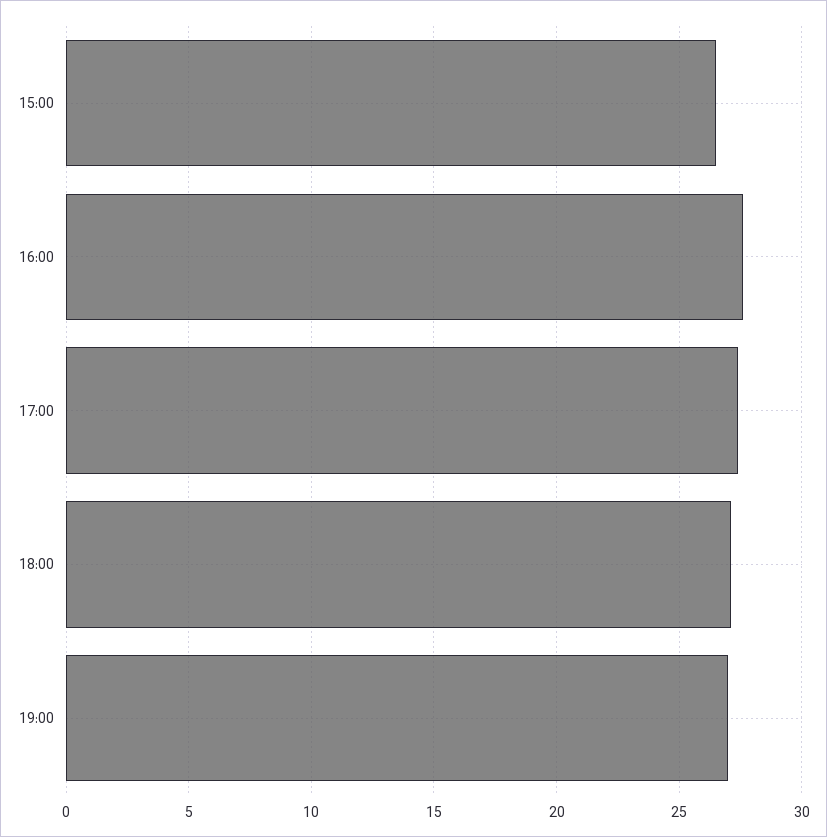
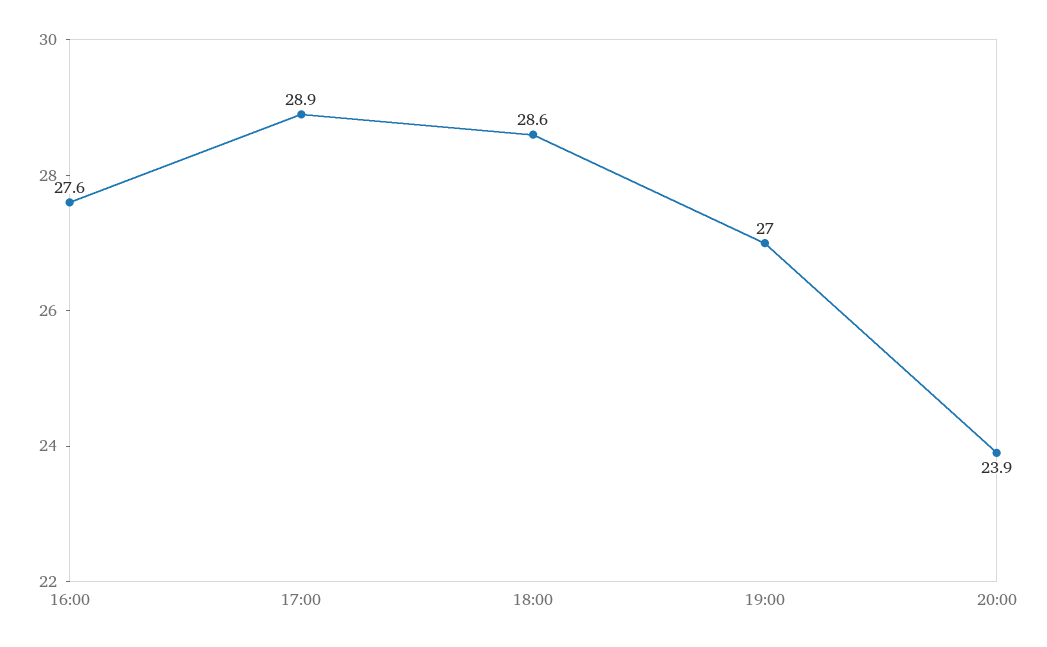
15:00: 26.5 -> none
17:00: 27.5 -> 28.9
18:00: 27 -> 28.6
20:00: none -> 23.9

